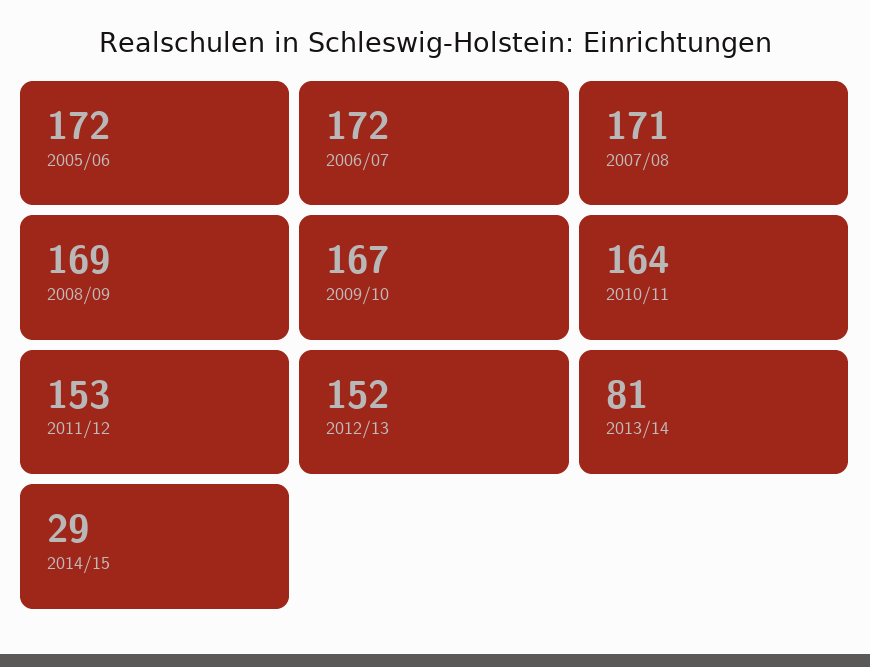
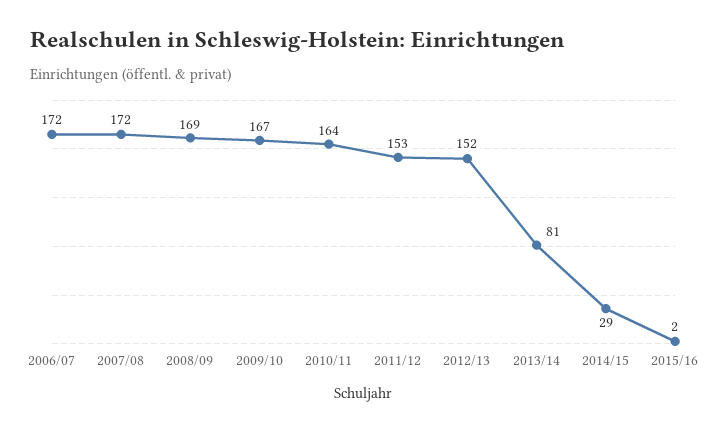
2005/06: 172 -> none
2007/08: 171 -> 172
2015/16: none -> 2

